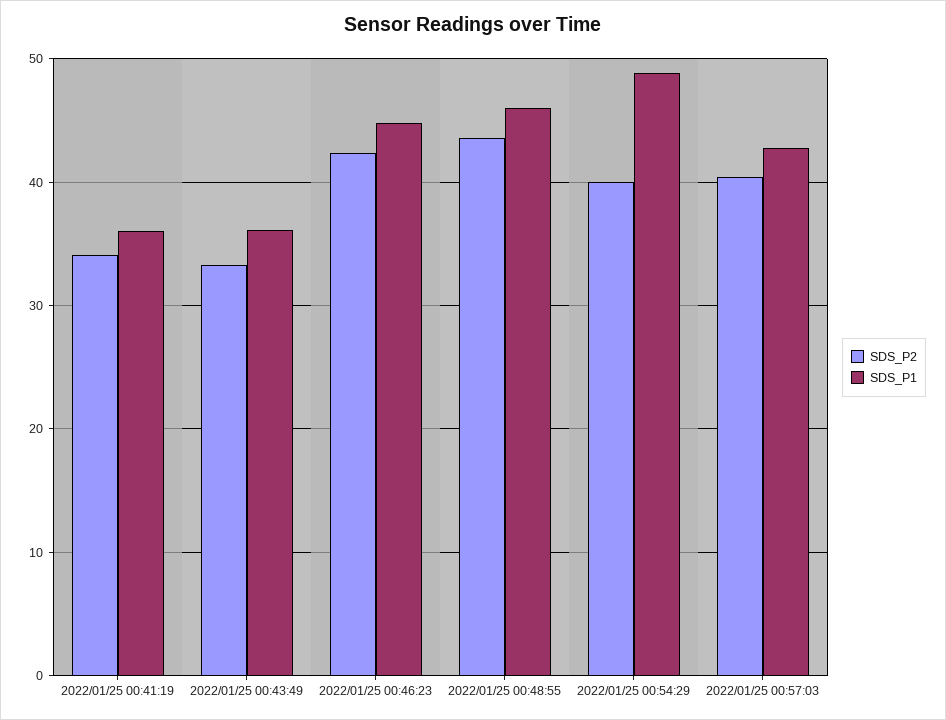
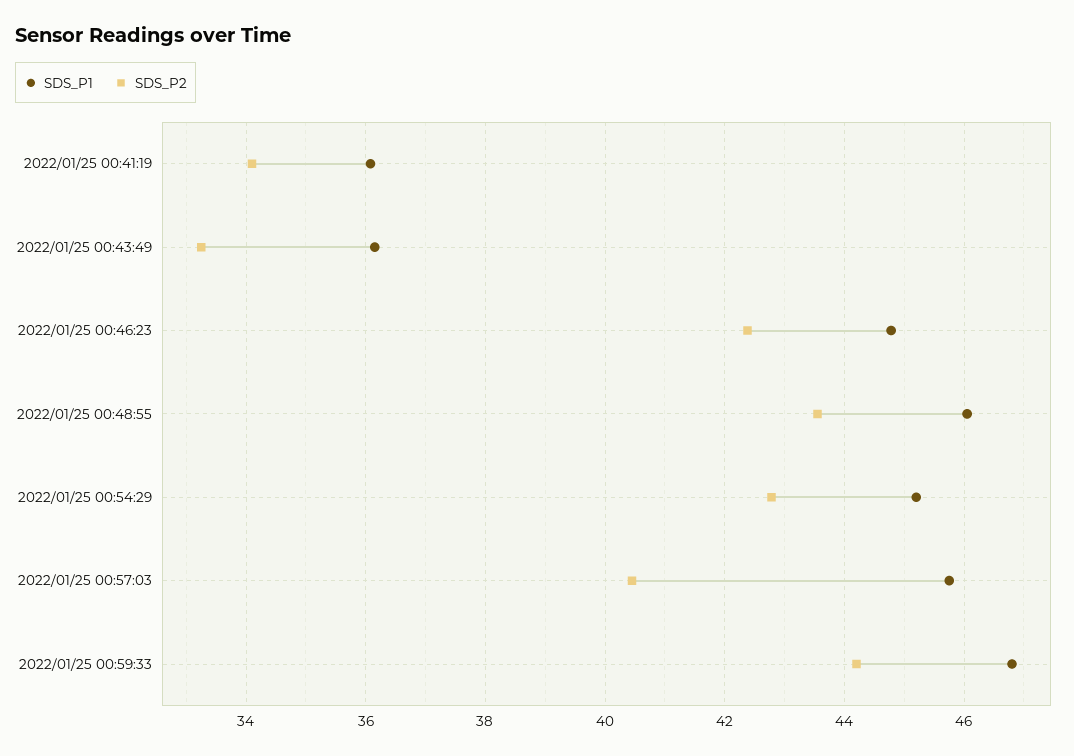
SDS_P2, 2022/01/25 00:54:29: 40 -> 42.8
SDS_P1, 2022/01/25 00:54:29: 49 -> 45.2
SDS_P1, 2022/01/25 00:57:03: 43 -> 45.8
SDS_P1, 2022/01/25 00:59:33: none -> 46.8
SDS_P2, 2022/01/25 00:59:33: none -> 44.2

